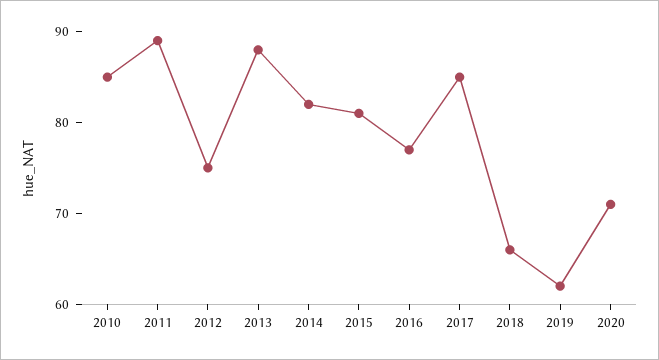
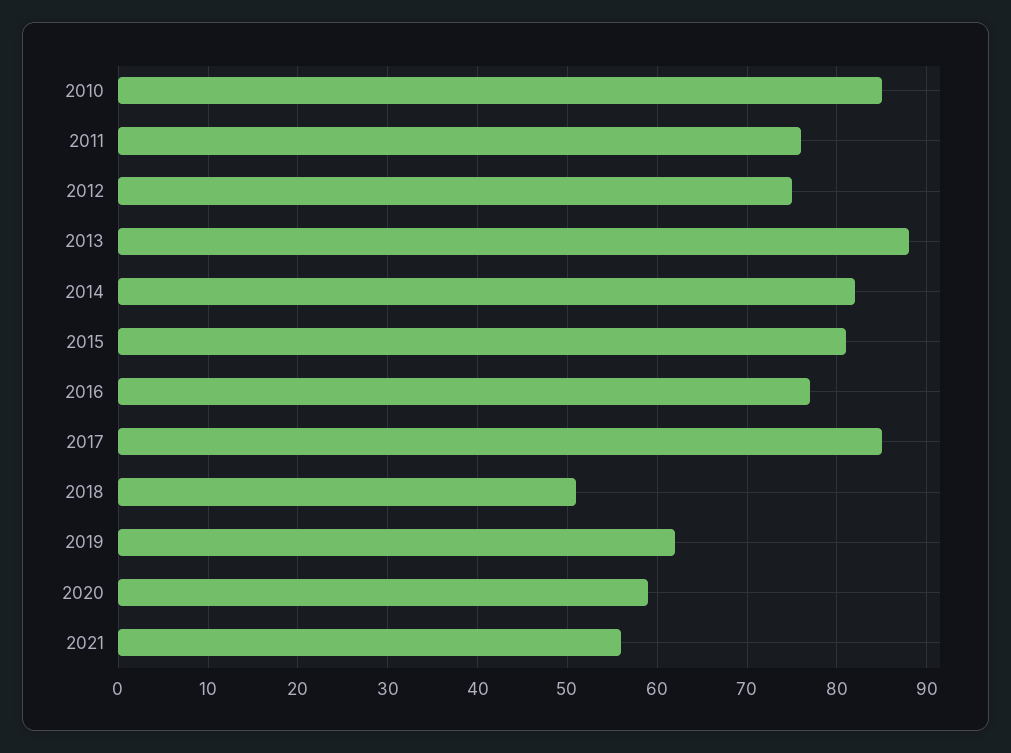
2011: 89 -> 76
2018: 66 -> 51
2020: 71 -> 59
2021: none -> 56

